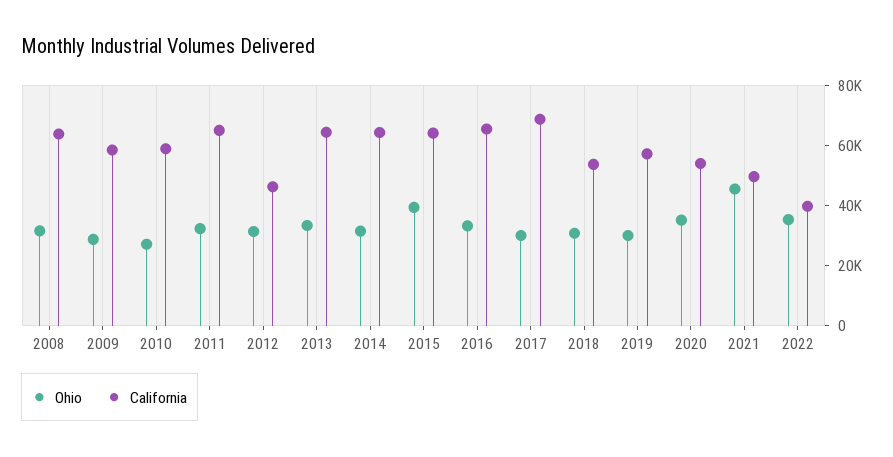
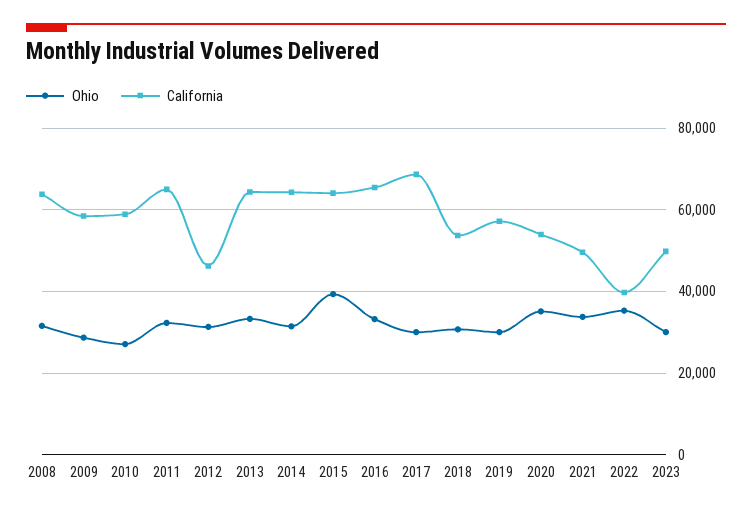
Ohio, 2021: 45000 -> 34000
Ohio, 2023: none -> 30000
California, 2023: none -> 50000

